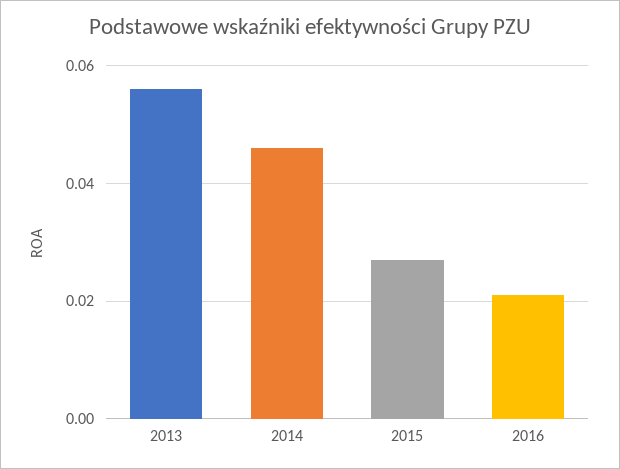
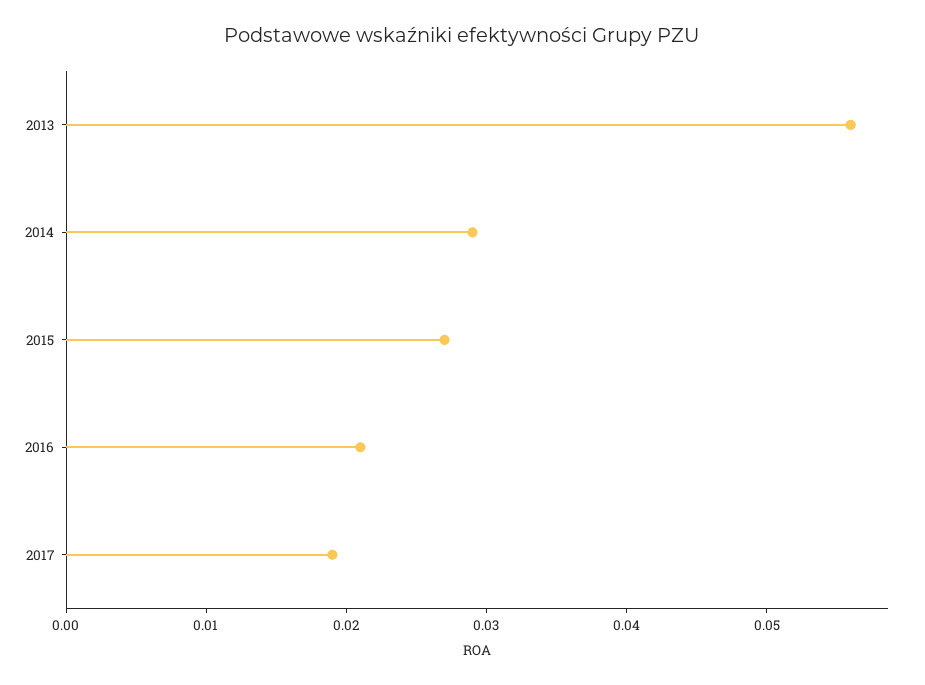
2014: 0.045 -> 0.029
2017: none -> 0.019

